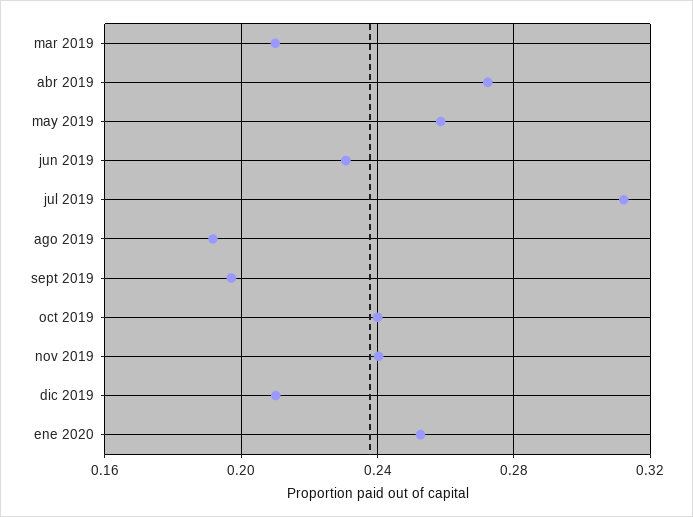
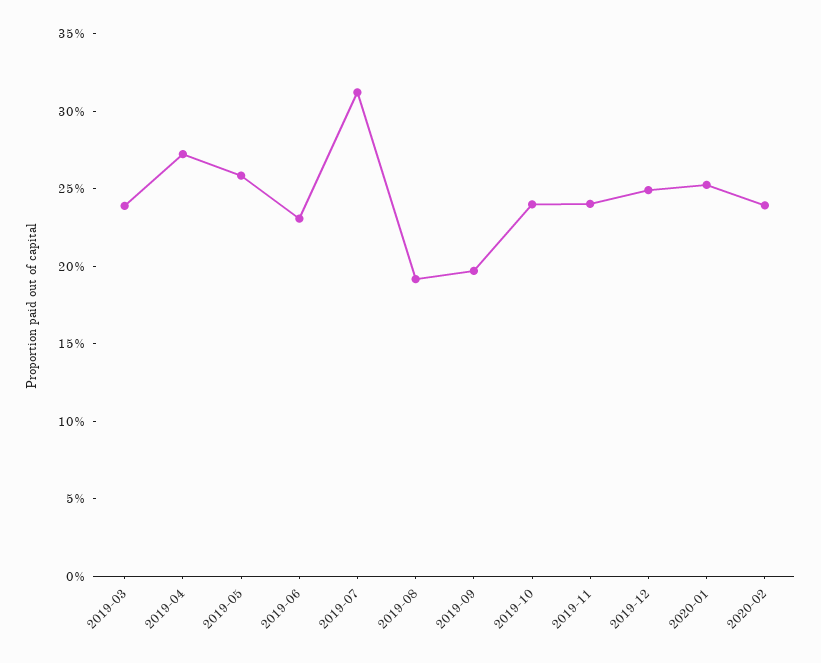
mar 2019: 0.21 -> 0.24
dic 2019: 0.21 -> 0.25
2020-02: none -> 0.24

